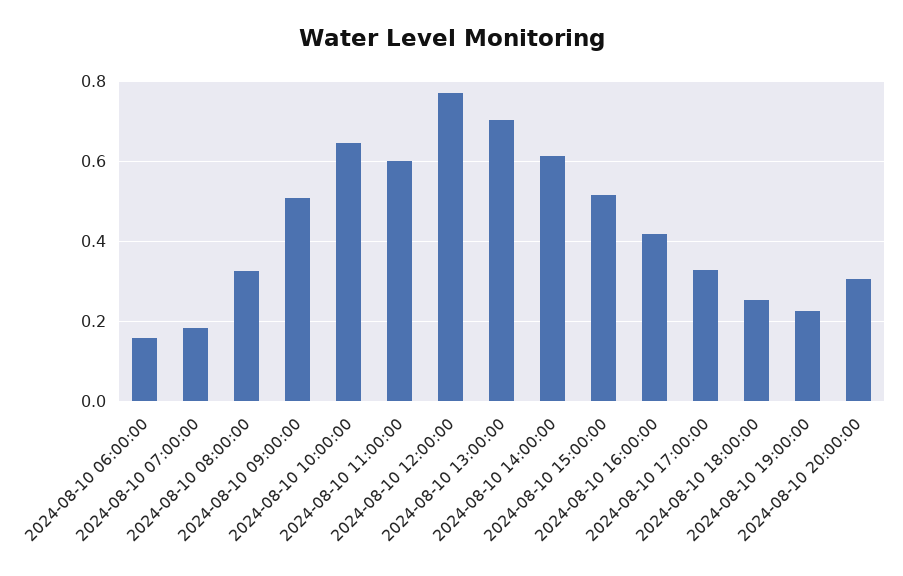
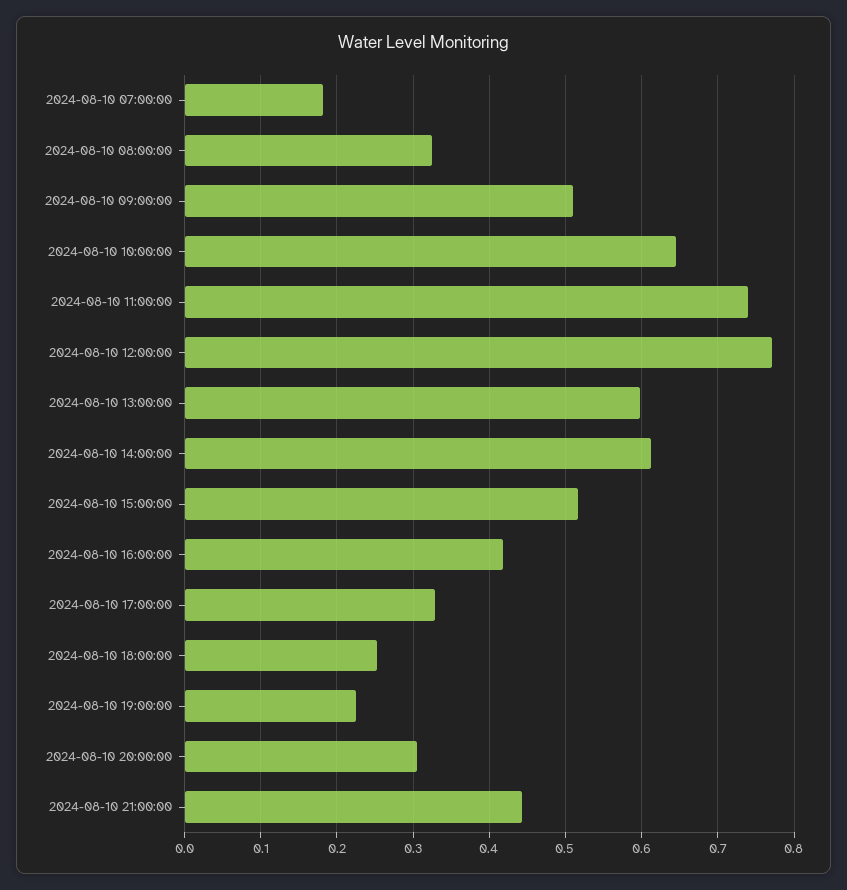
2024-08-10 06:00:00: 0.16 -> none
2024-08-10 11:00:00: 0.6 -> 0.74
2024-08-10 13:00:00: 0.7 -> 0.6
2024-08-10 21:00:00: none -> 0.44

